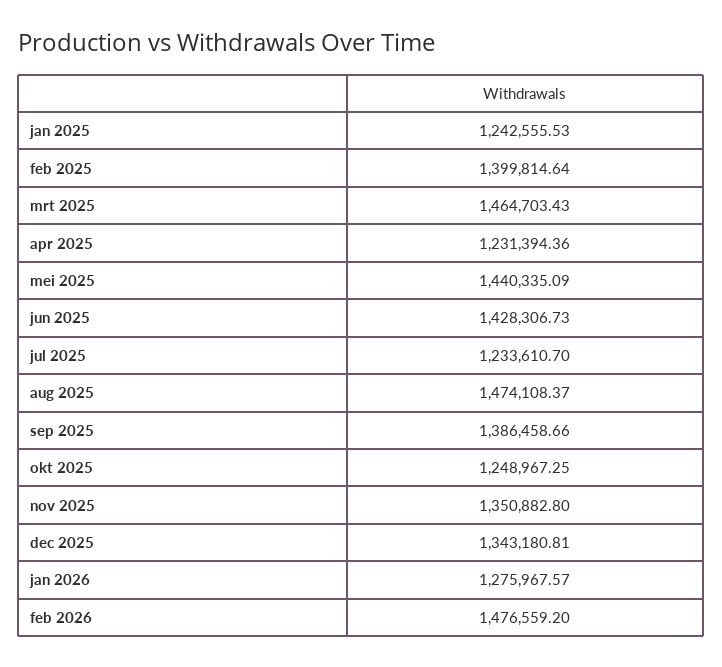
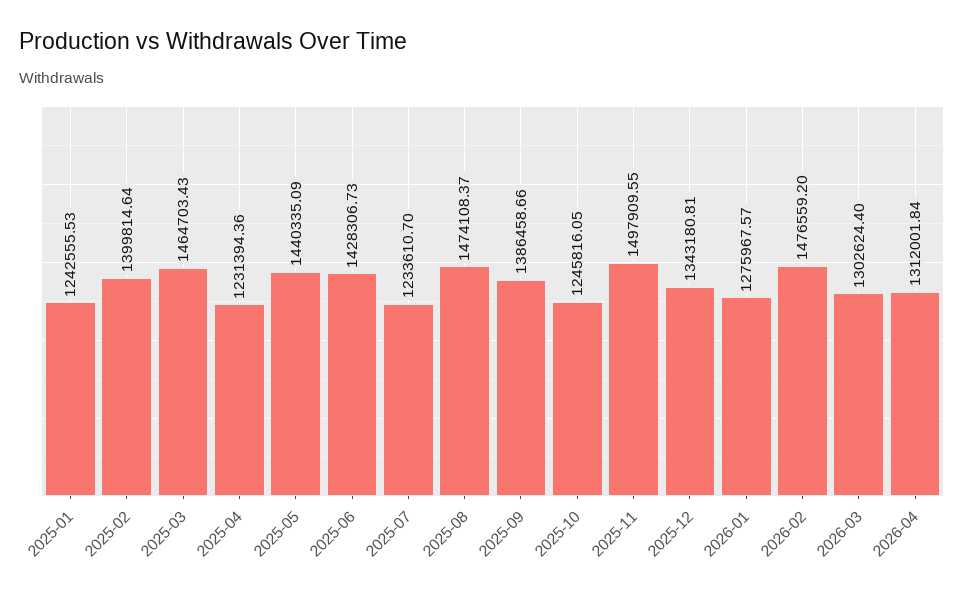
okt 2025: 1248967.25 -> 1245816.05
nov 2025: 1350882.8 -> 1497909.55
2026-03: none -> 1302624.4
2026-04: none -> 1312001.84

